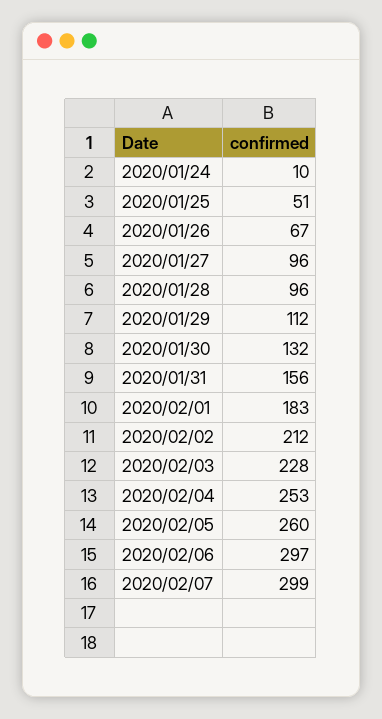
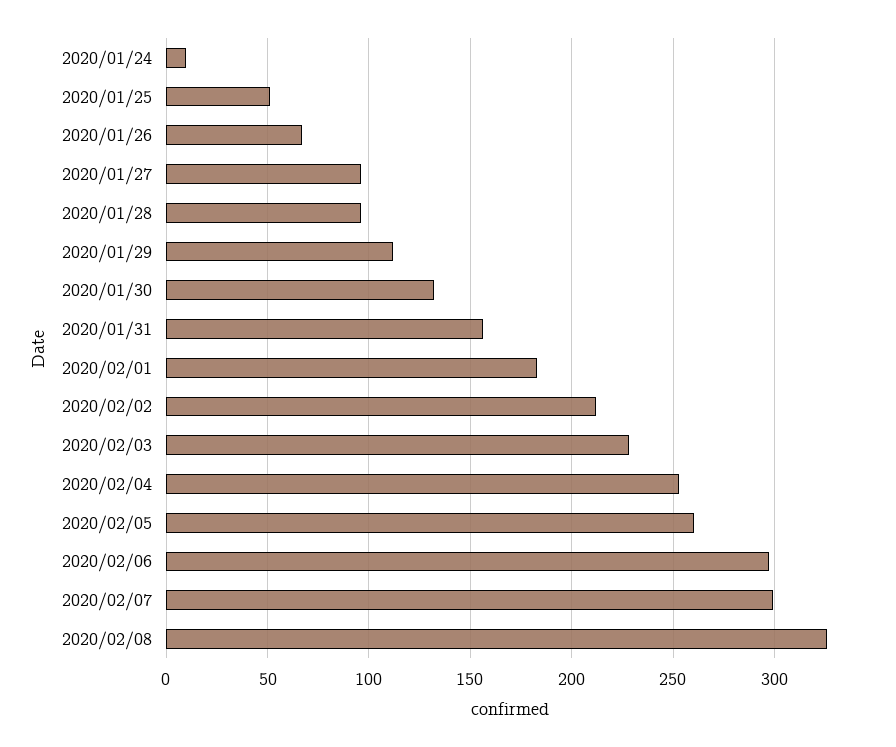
2020/02/08: none -> 325

